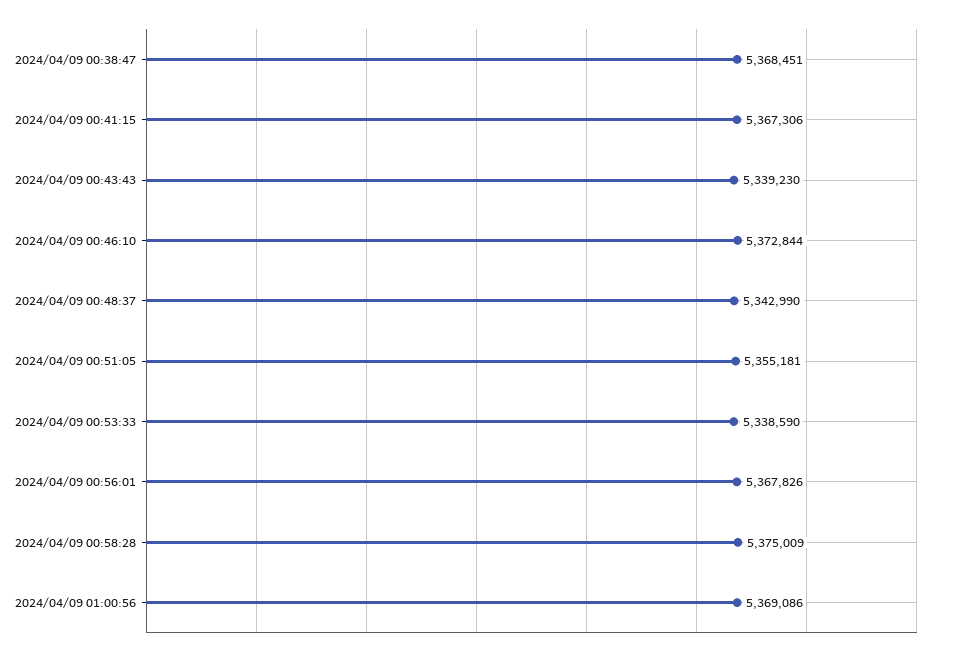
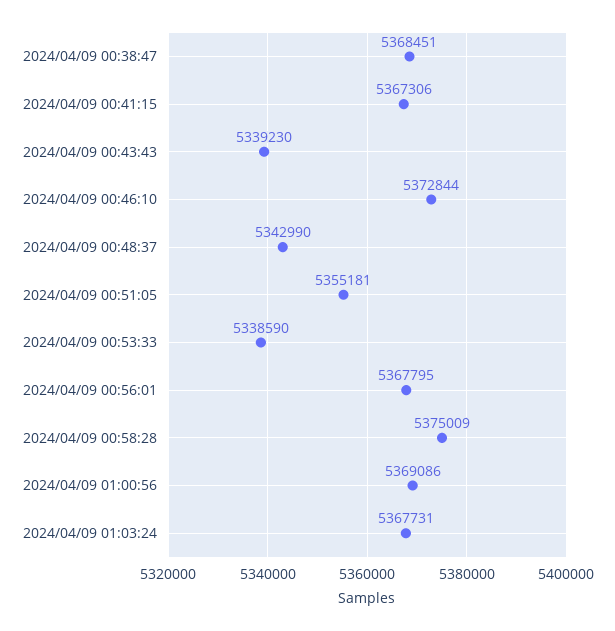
2024/04/09 00:56:01: 5367826 -> 5367795
2024/04/09 01:03:24: none -> 5367731

